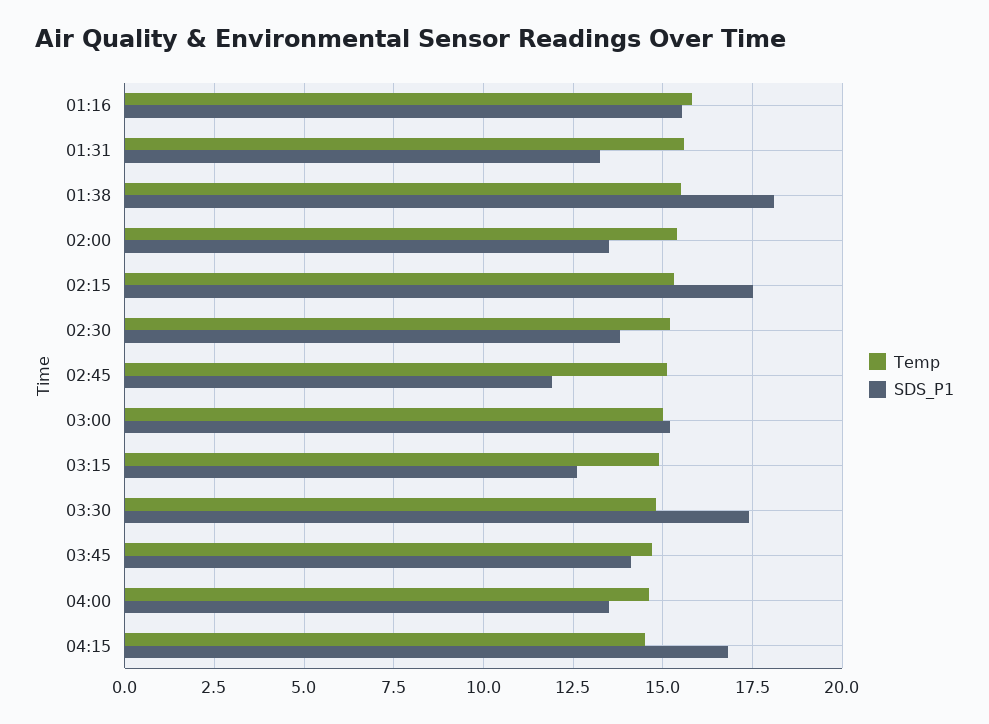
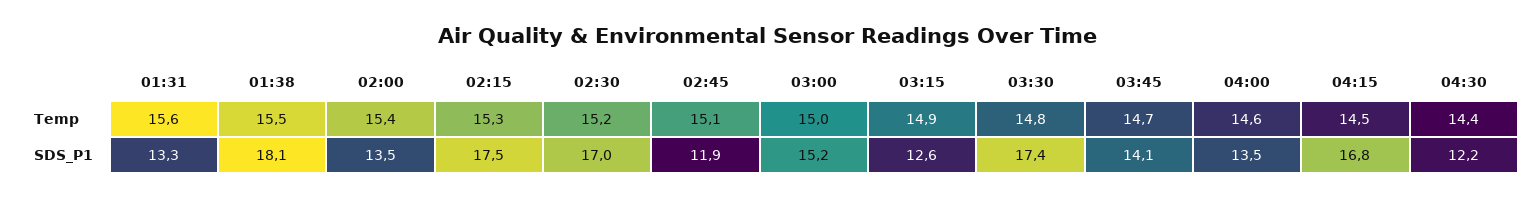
Temp, 01:16: 15.75 -> none
SDS_P1, 01:16: 15.5 -> none
SDS_P1, 02:30: 13.75 -> 17
Temp, 04:30: none -> 14.4
SDS_P1, 04:30: none -> 12.2

